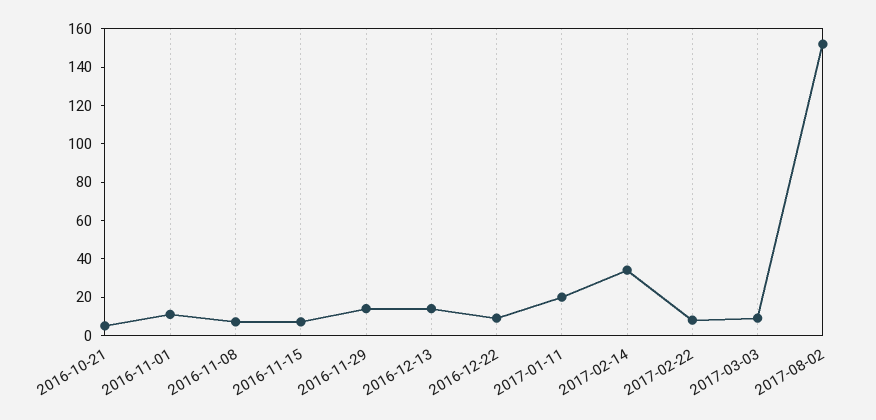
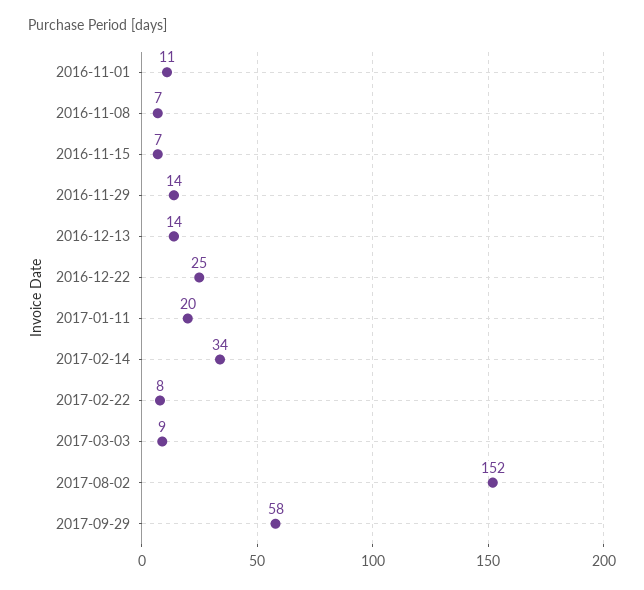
2016-10-21: 5 -> none
2016-12-22: 10 -> 25
2017-09-29: none -> 58

